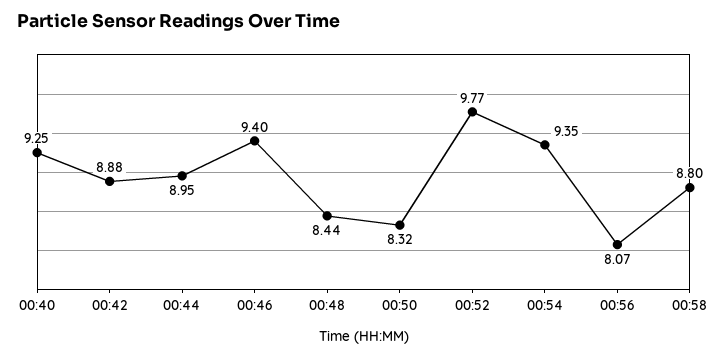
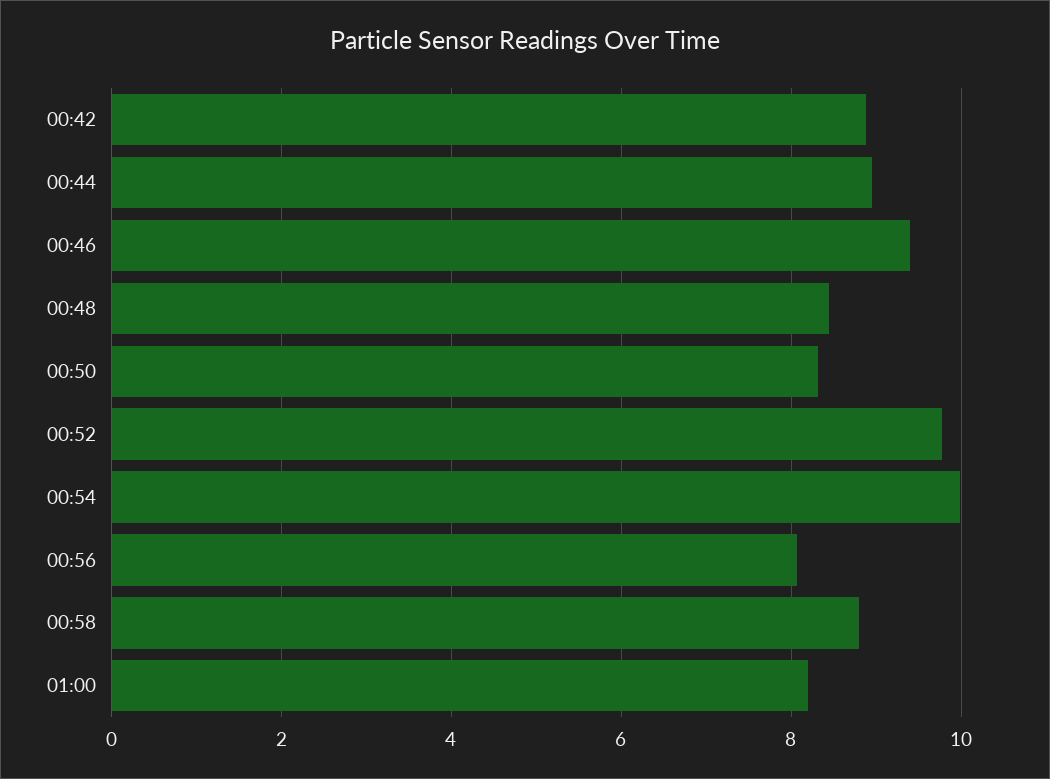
00:40: 9.25 -> none
00:54: 9.35 -> 10
01:00: none -> 8.2

